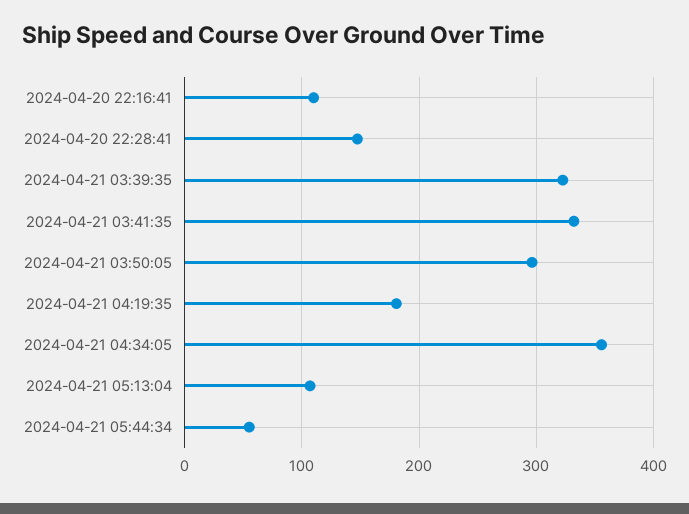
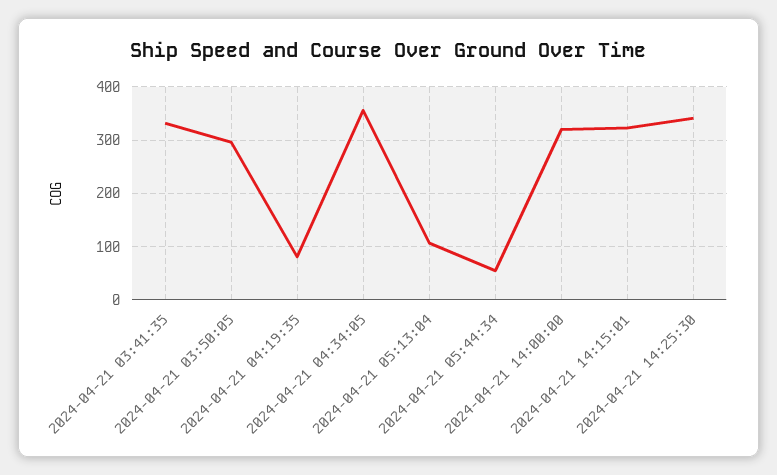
2024-04-20 22:16:41: 110 -> none
2024-04-20 22:28:41: 150 -> none
2024-04-21 03:39:35: 320 -> none
2024-04-21 04:19:35: 180 -> 80
2024-04-21 14:00:00: none -> 320
2024-04-21 14:15:01: none -> 320
2024-04-21 14:25:30: none -> 340

